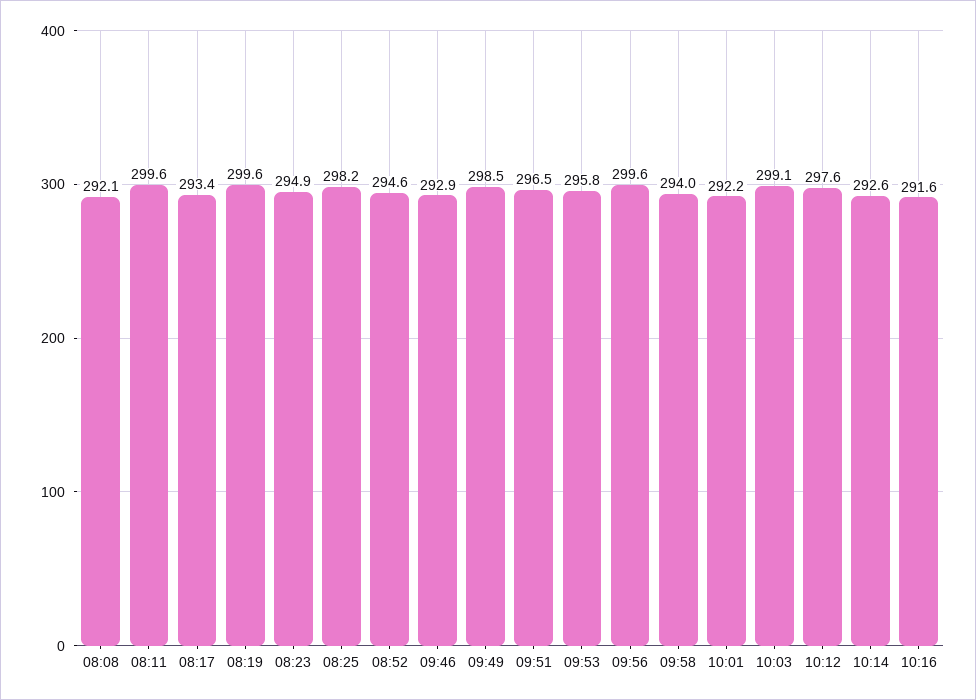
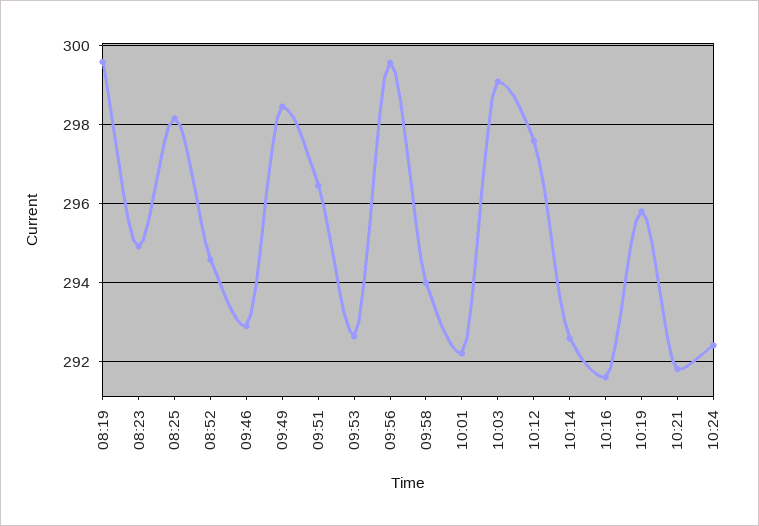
08:08: 292.1 -> none
08:11: 299.6 -> none
08:17: 293.4 -> none
09:53: 295.8 -> 292.6
10:19: none -> 295.8
10:21: none -> 291.8
10:24: none -> 292.4

